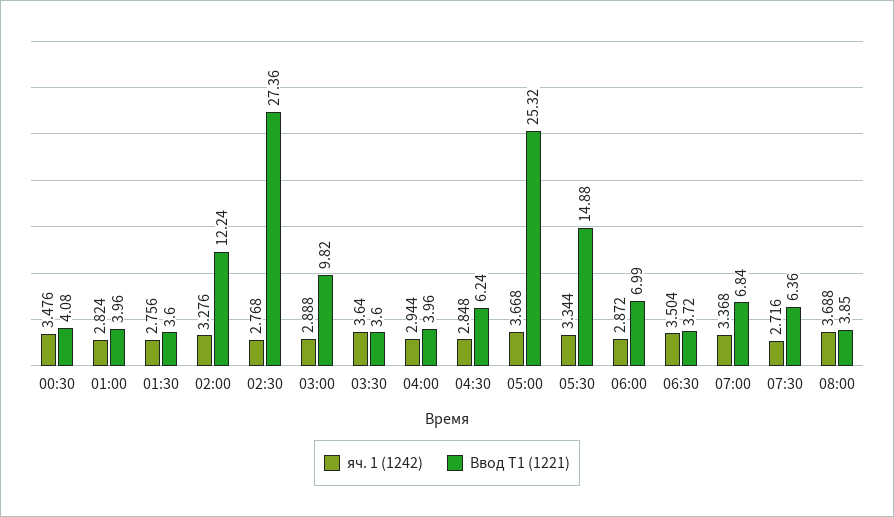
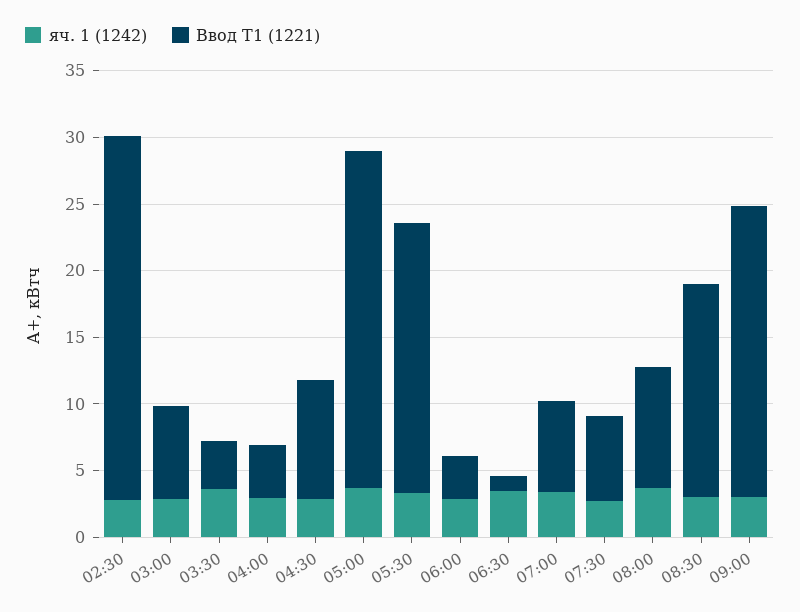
яч. 1 (1242), 00:30: 3.476 -> none
Ввод Т1 (1221), 00:30: 4.08 -> none
яч. 1 (1242), 01:00: 2.824 -> none
Ввод Т1 (1221), 01:00: 3.96 -> none
яч. 1 (1242), 01:30: 2.756 -> none
Ввод Т1 (1221), 01:30: 3.6 -> none
яч. 1 (1242), 02:00: 3.276 -> none
Ввод Т1 (1221), 02:00: 12.24 -> none
Ввод Т1 (1221), 03:00: 9.82 -> 7
Ввод Т1 (1221), 04:30: 6.24 -> 9
Ввод Т1 (1221), 05:30: 14.88 -> 20
Ввод Т1 (1221), 06:00: 6.99 -> 3
Ввод Т1 (1221), 06:30: 3.72 -> 1
Ввод Т1 (1221), 08:00: 3.85 -> 9
яч. 1 (1242), 08:30: none -> 3
Ввод Т1 (1221), 08:30: none -> 16
яч. 1 (1242), 09:00: none -> 3
Ввод Т1 (1221), 09:00: none -> 22

